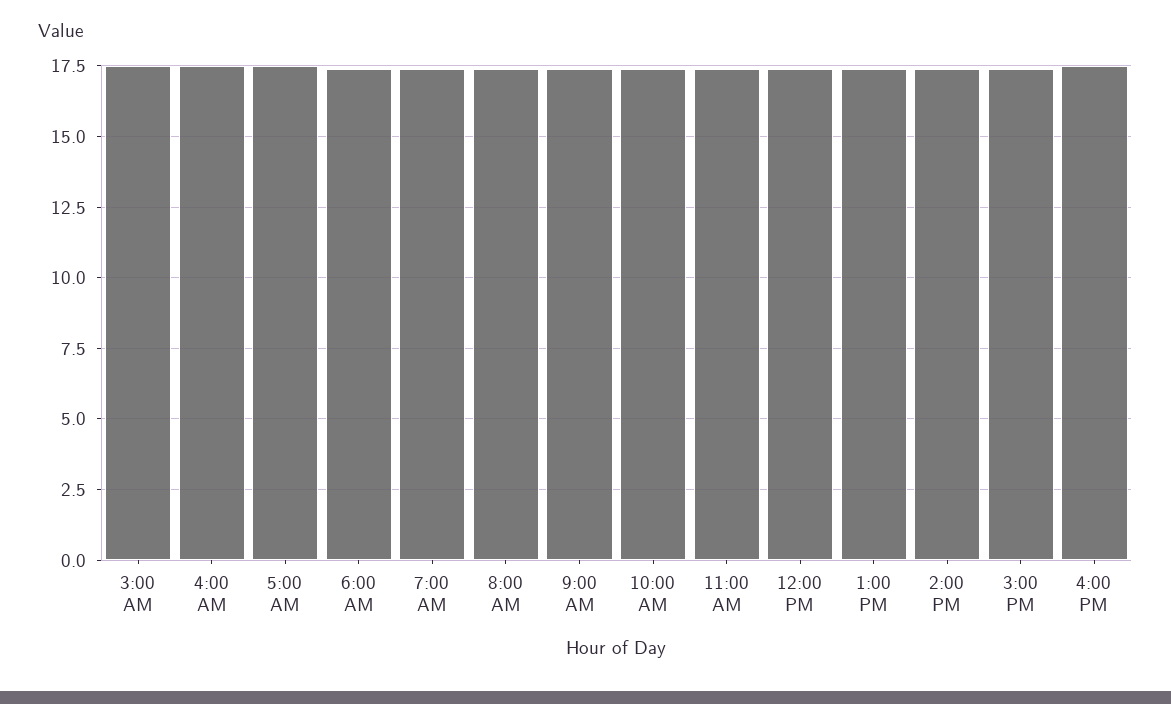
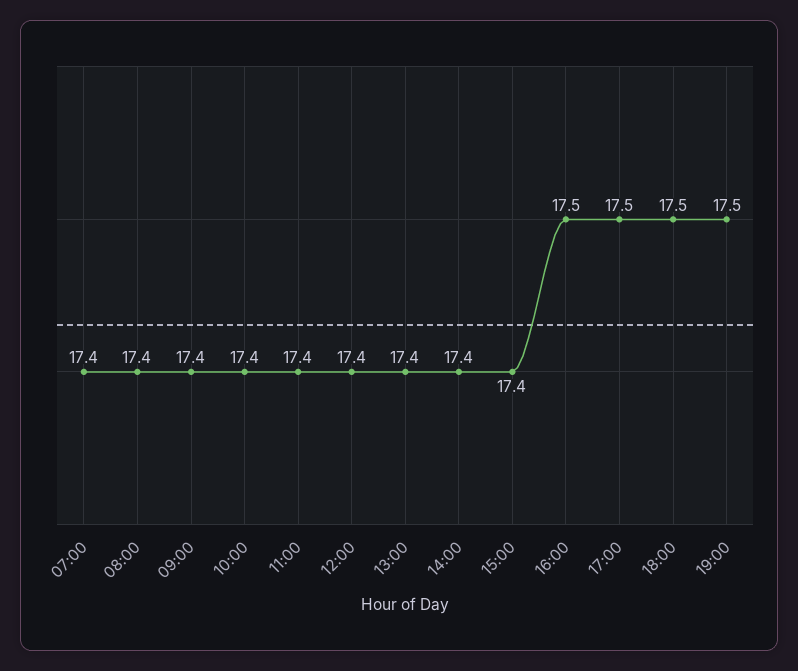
3:00 AM: 17.5 -> none
4:00 AM: 17.5 -> none
5:00 AM: 17.5 -> none
6:00 AM: 17.5 -> none
17:00: none -> 17.5
18:00: none -> 17.5
19:00: none -> 17.5

